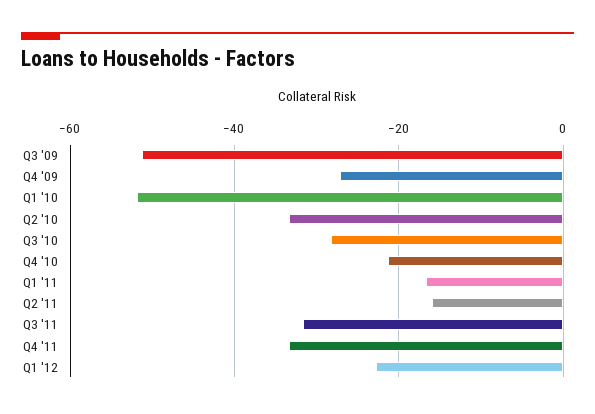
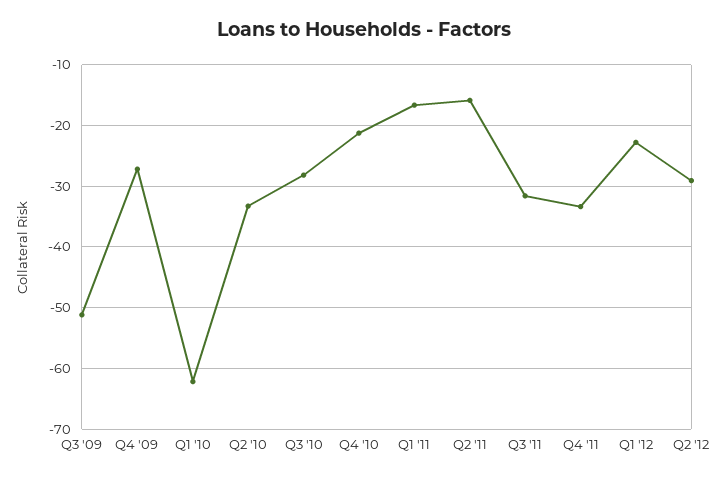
Q1 '10: -52 -> -62
Q2 '12: none -> -29

